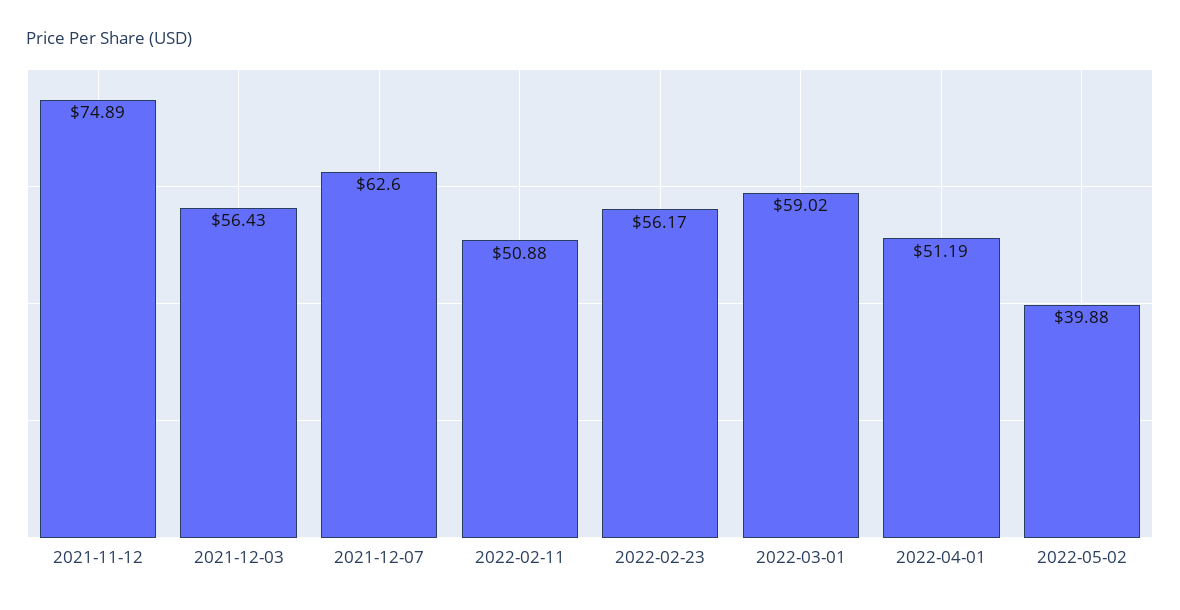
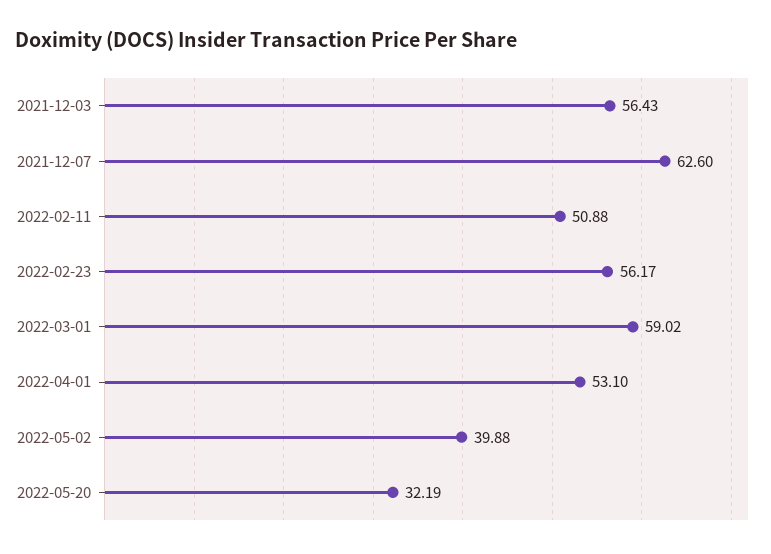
2021-11-12: 74.89 -> none
2022-04-01: 51.19 -> 53.1
2022-05-20: none -> 32.19

